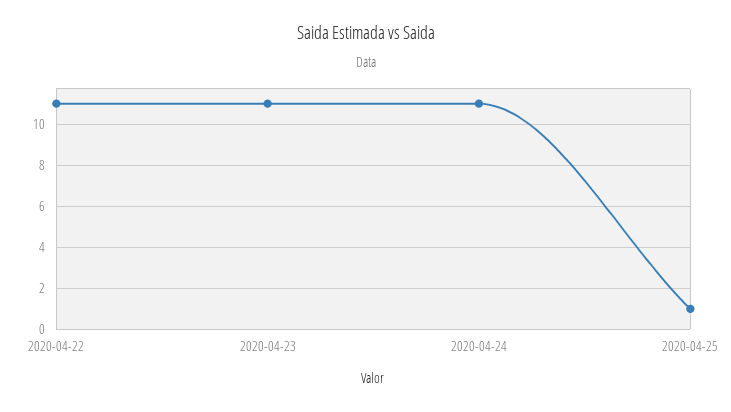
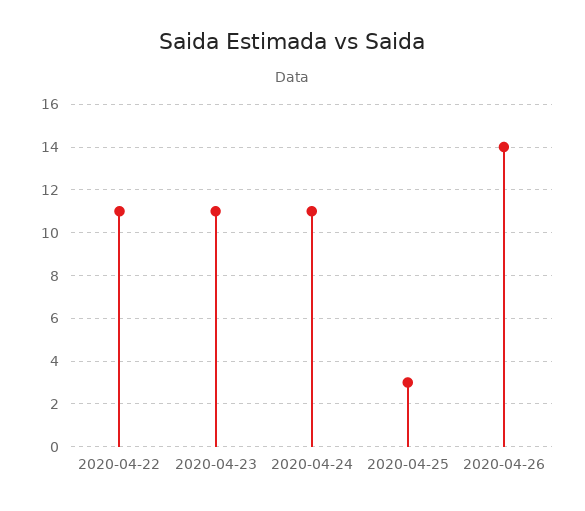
2020-04-25: 1 -> 3
2020-04-26: none -> 14

